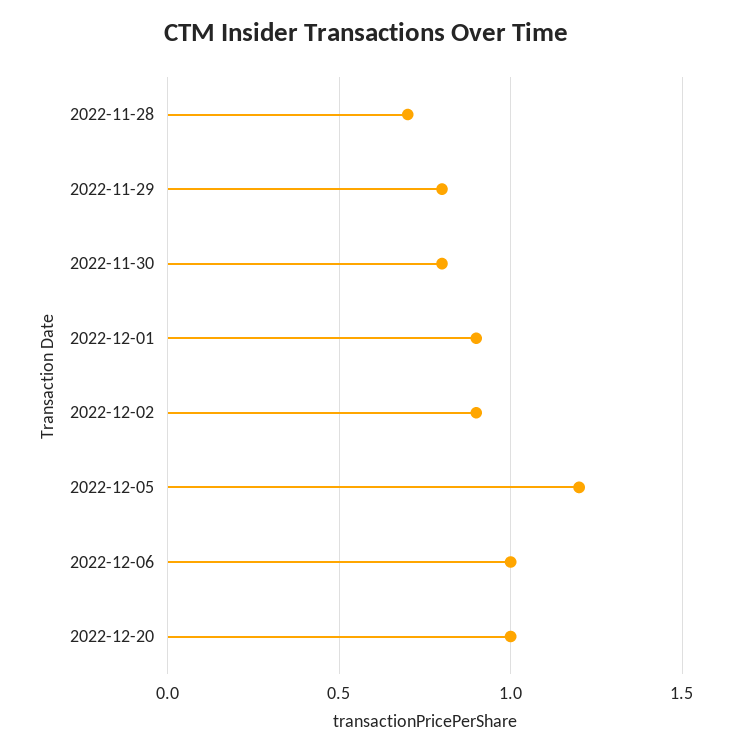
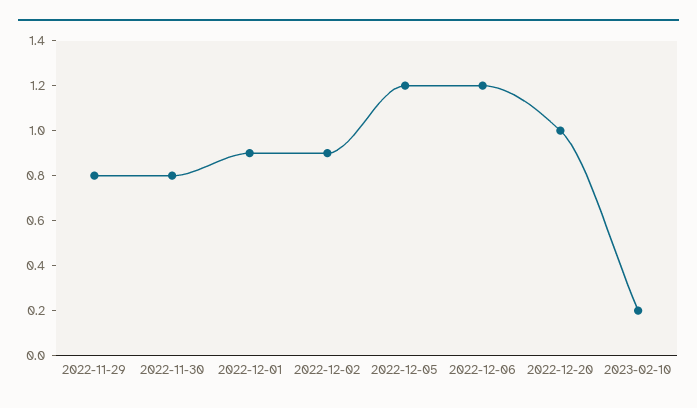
2022-11-28: 0.7 -> none
2022-12-06: 1 -> 1.2
2023-02-10: none -> 0.2

